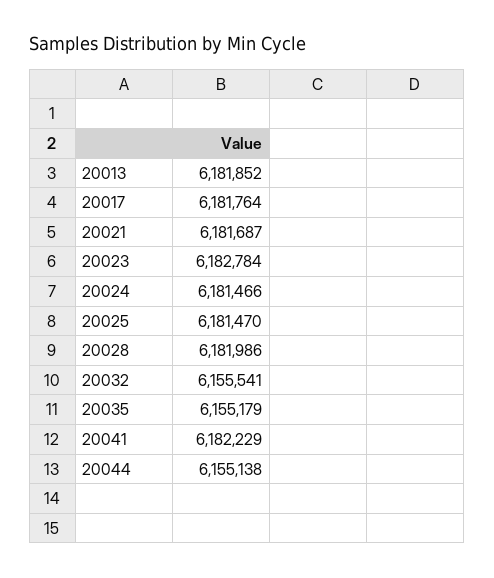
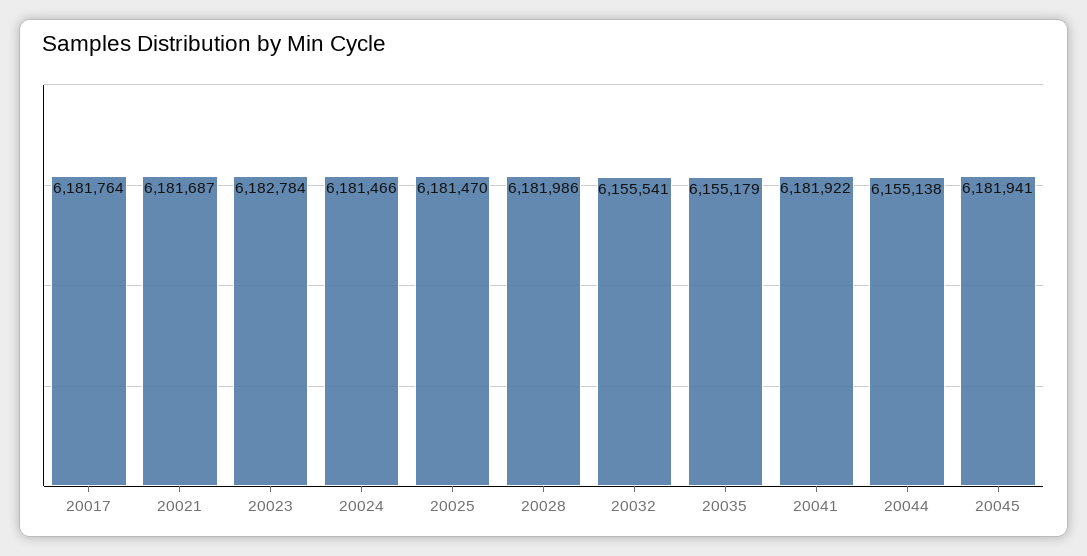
20013: 6181852 -> none
20041: 6182229 -> 6181922
20045: none -> 6181941

